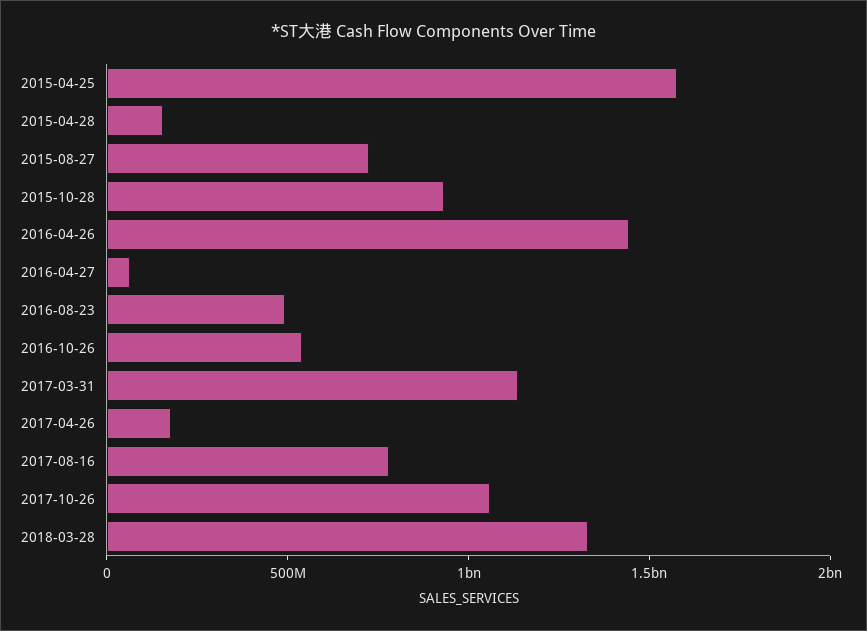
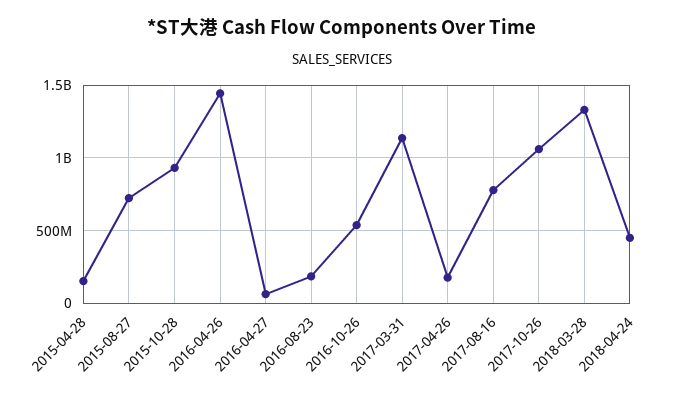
2015-04-25: 1600000000 -> none
2016-08-23: 500000000 -> 200000000
2018-04-24: none -> 450000000

